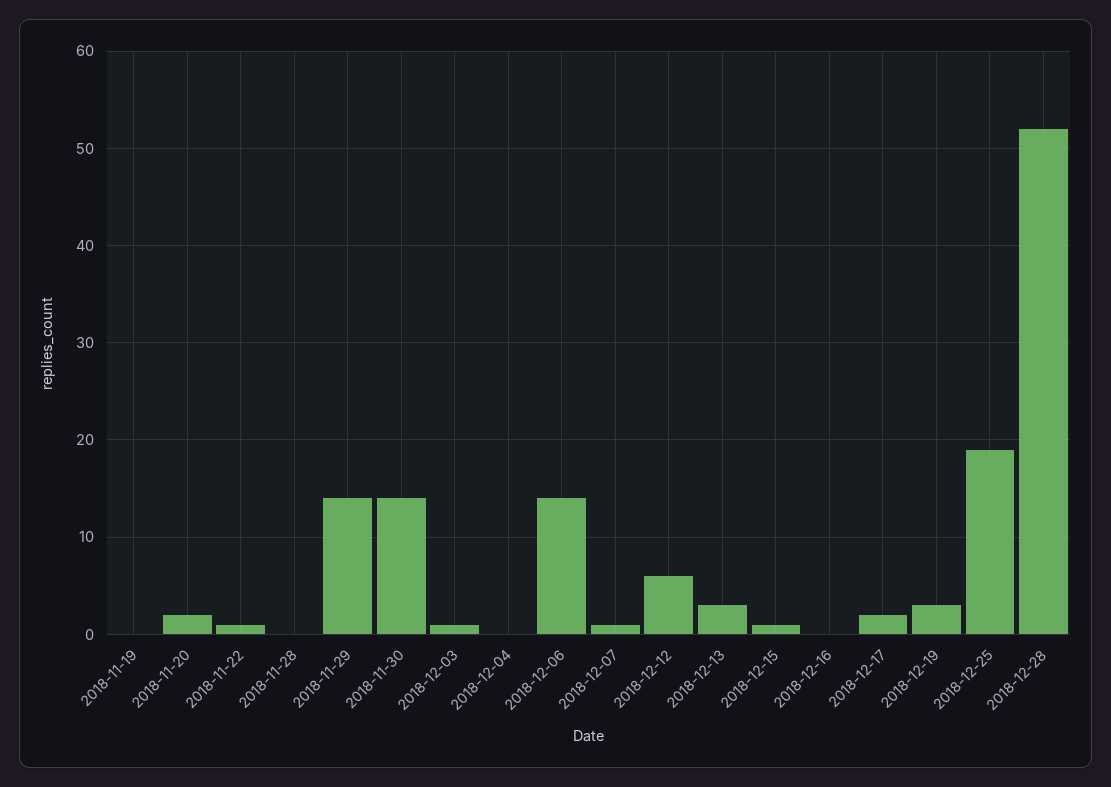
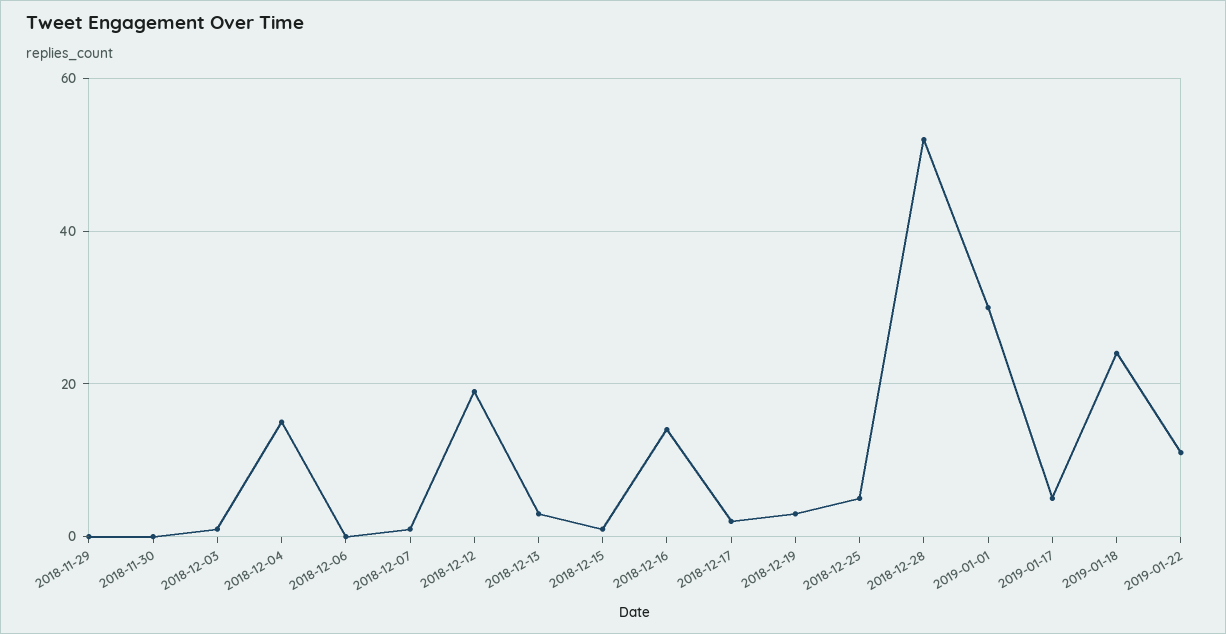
2018-11-19: 0 -> none
2018-11-20: 2 -> none
2018-11-22: 1 -> none
2018-11-28: 0 -> none
2018-11-29: 14 -> 0
2018-11-30: 14 -> 0
2018-12-04: 0 -> 15
2018-12-06: 14 -> 0
2018-12-12: 6 -> 20
2018-12-16: 0 -> 15
2018-12-25: 19 -> 5
2019-01-01: none -> 30
2019-01-17: none -> 5
2019-01-18: none -> 25
2019-01-22: none -> 10

